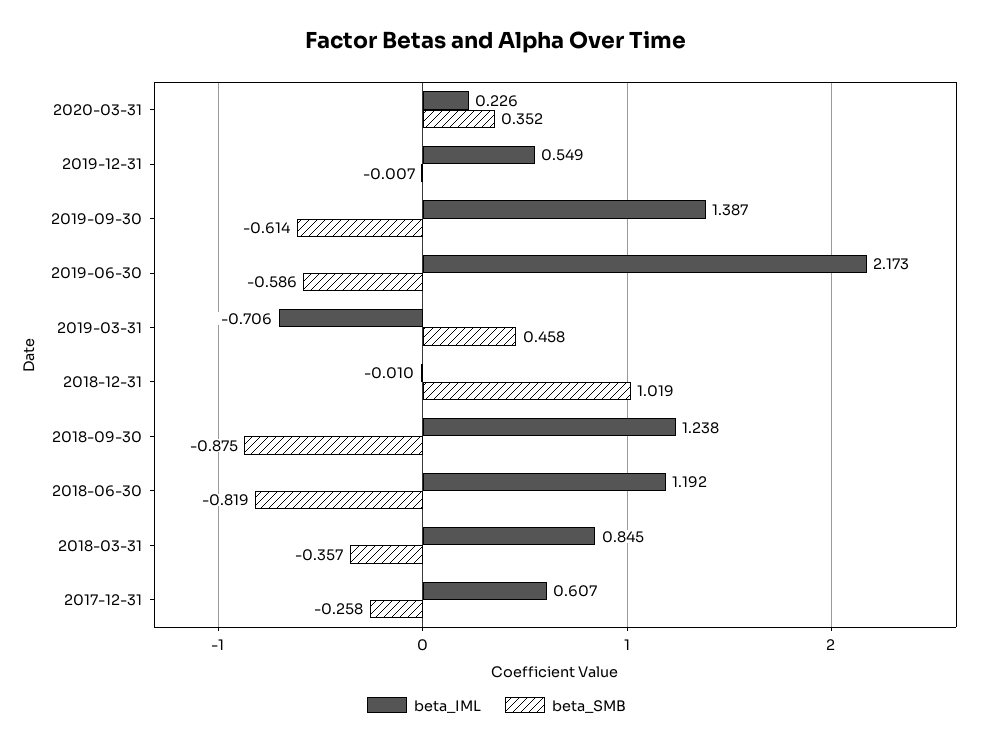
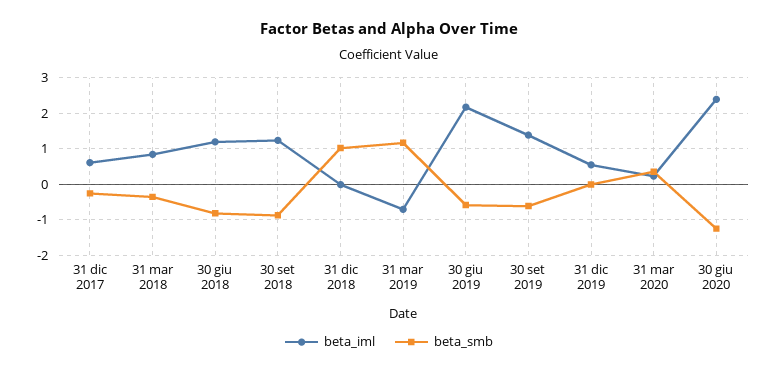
beta_SMB, 2019-03-31: 0.458 -> 1.2
beta_IML, 30 giu 2020: none -> 2.4
beta_SMB, 30 giu 2020: none -> -1.2

